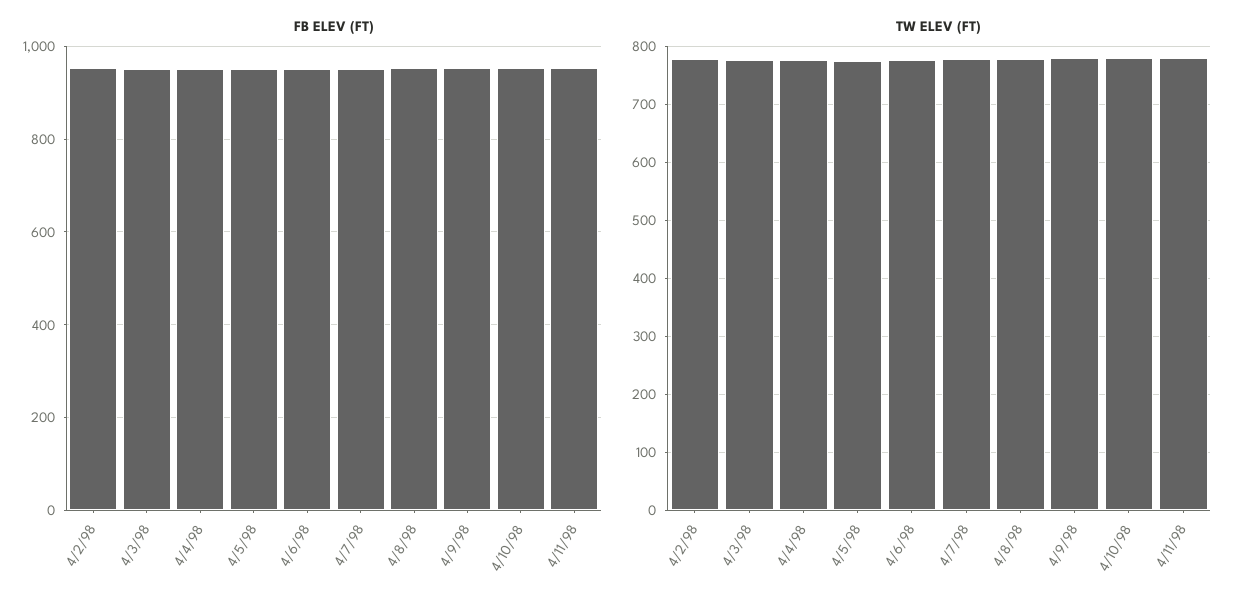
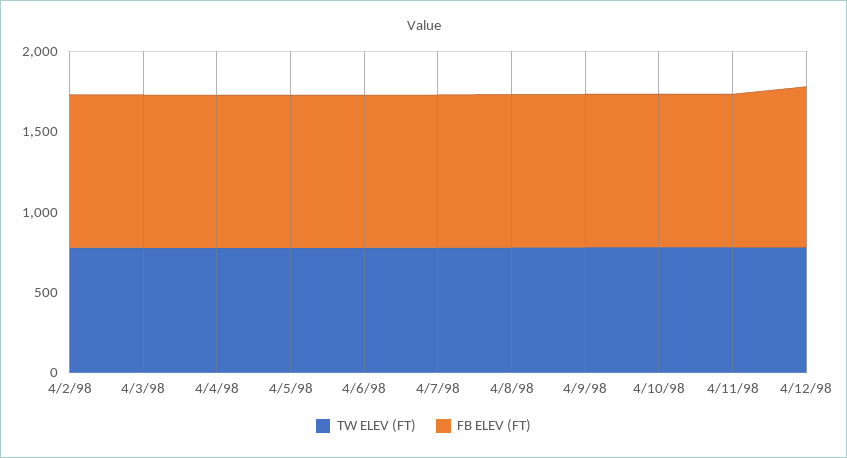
TW ELEV (FT), 4/12/98: none -> 800
FB ELEV (FT), 4/12/98: none -> 1000

